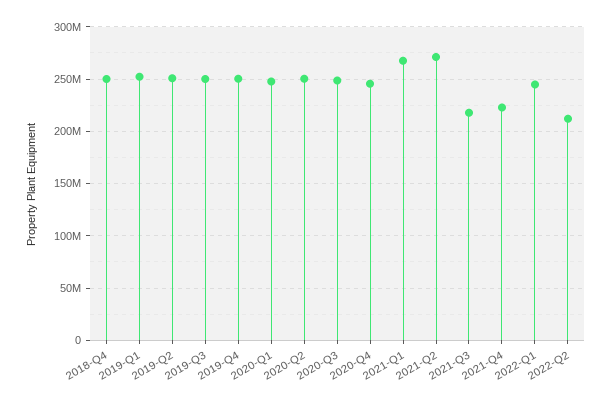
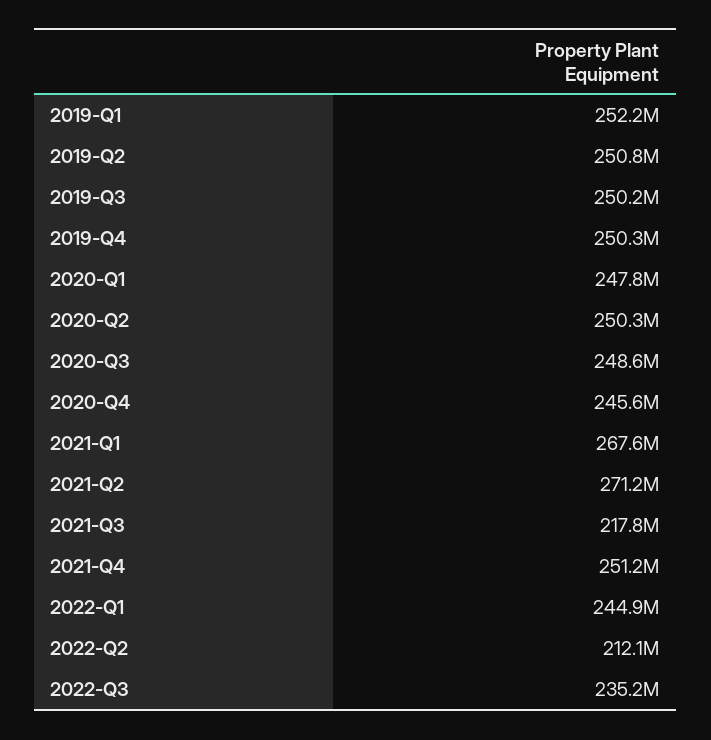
2018-Q4: 250000000 -> none
2021-Q4: 220000000 -> 251200000
2022-Q3: none -> 235200000

